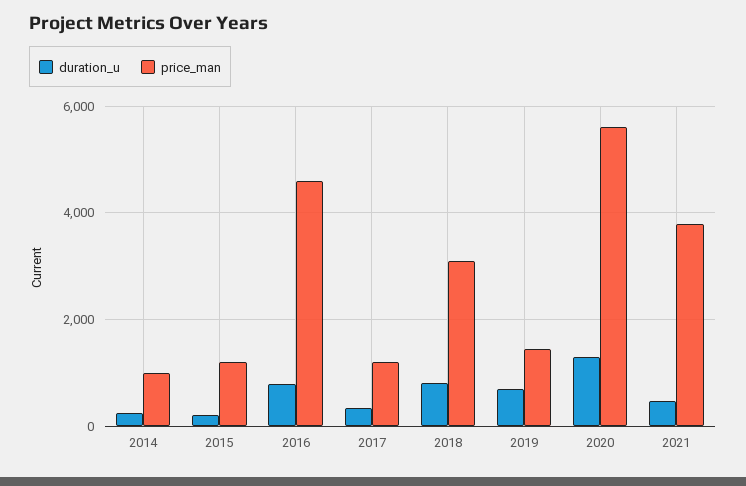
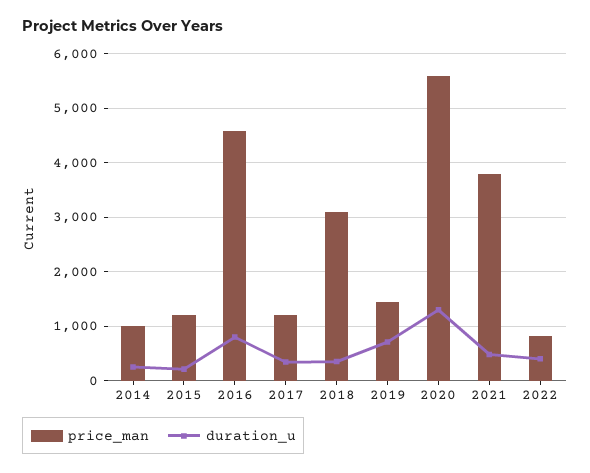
duration_u, 2018: 800 -> 400
price_man, 2022: none -> 800
duration_u, 2022: none -> 400

